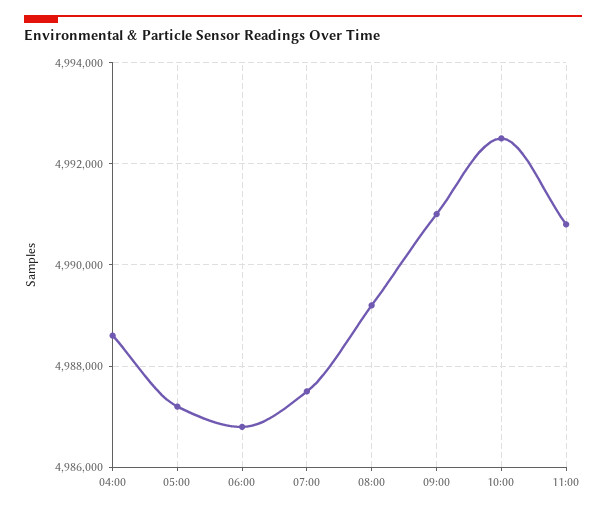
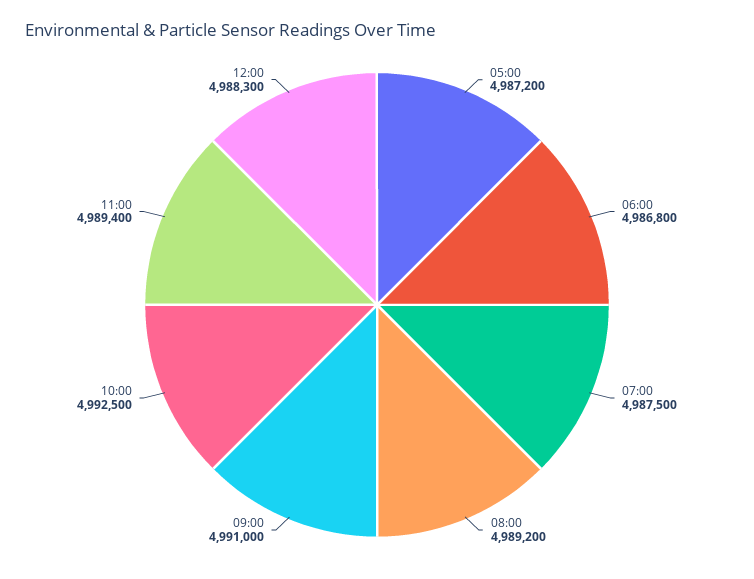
04:00: 4988600 -> none
11:00: 4990800 -> 4989400
12:00: none -> 4988300

